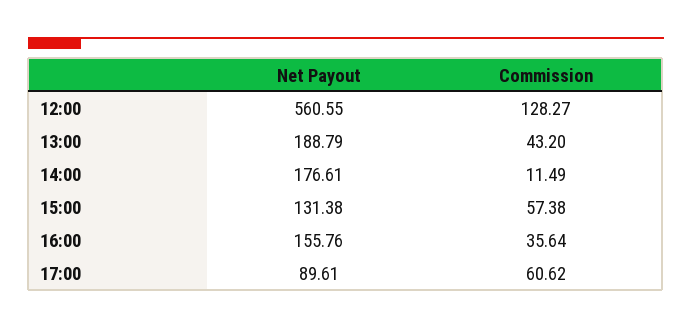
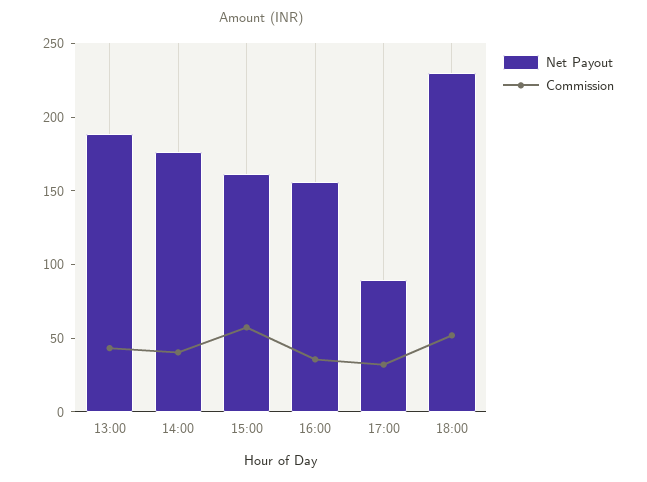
Net Payout, 12:00: 560.55 -> none
Commission, 12:00: 128.27 -> none
Commission, 14:00: 11.49 -> 40
Net Payout, 15:00: 131.38 -> 160
Commission, 17:00: 60.62 -> 30
Net Payout, 18:00: none -> 230
Commission, 18:00: none -> 50

